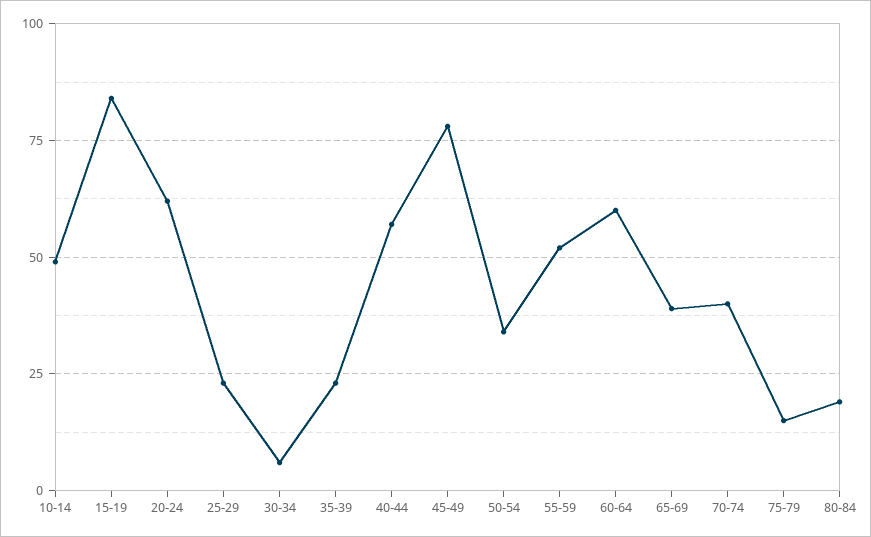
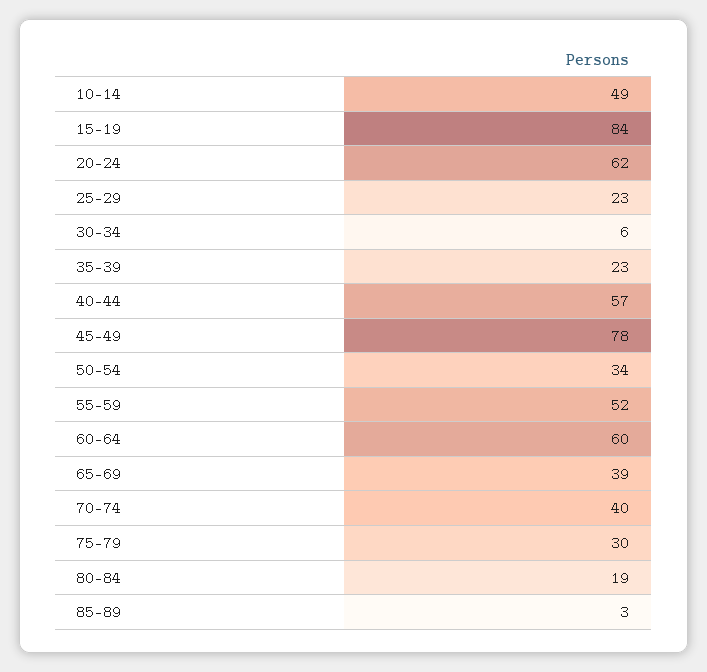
75-79: 15 -> 30
85-89: none -> 3

